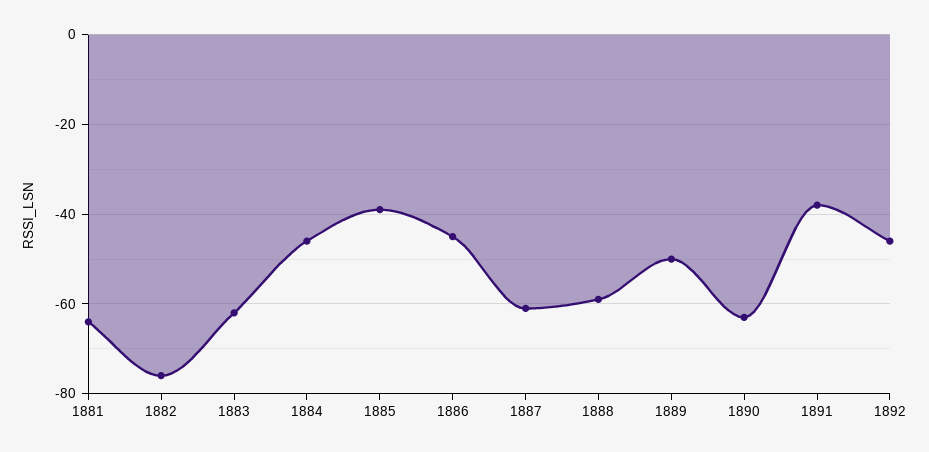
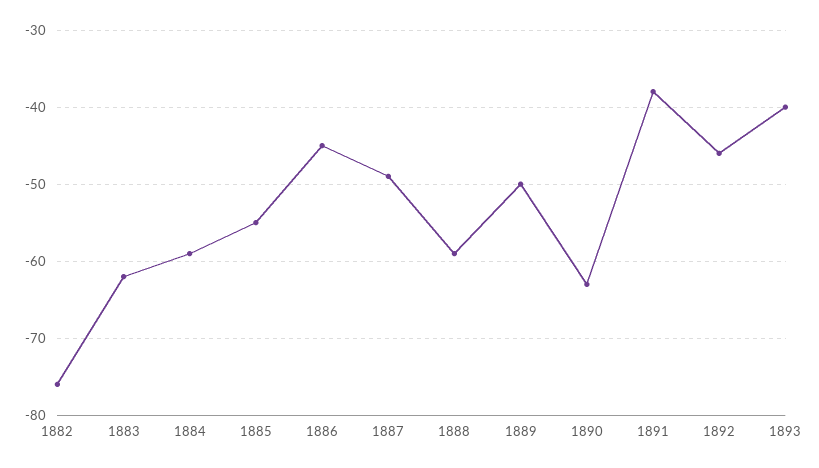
1881: -65 -> none
1884: -45 -> -59
1885: -40 -> -55
1887: -60 -> -49
1893: none -> -40

